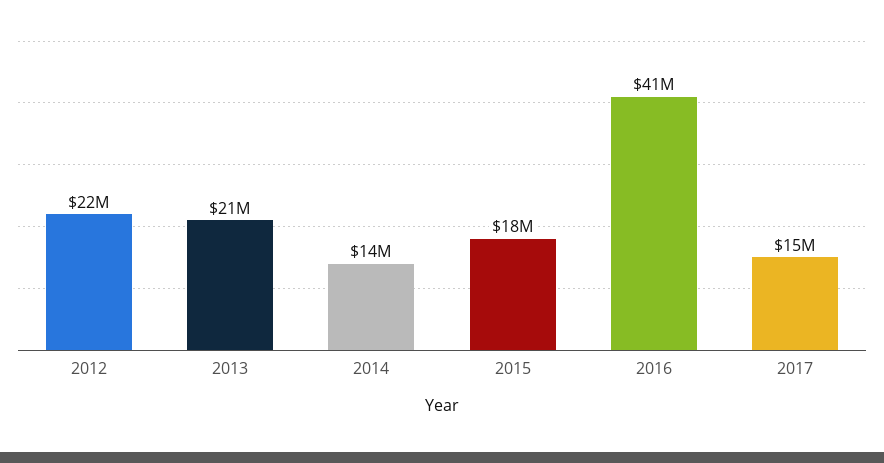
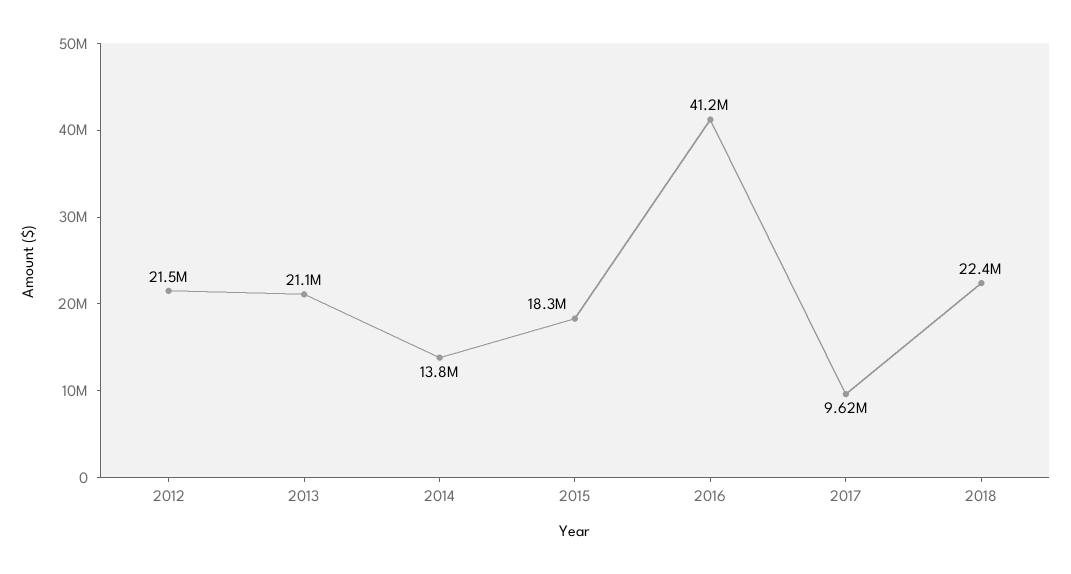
2017: 15000000 -> 9620000
2018: none -> 22400000

